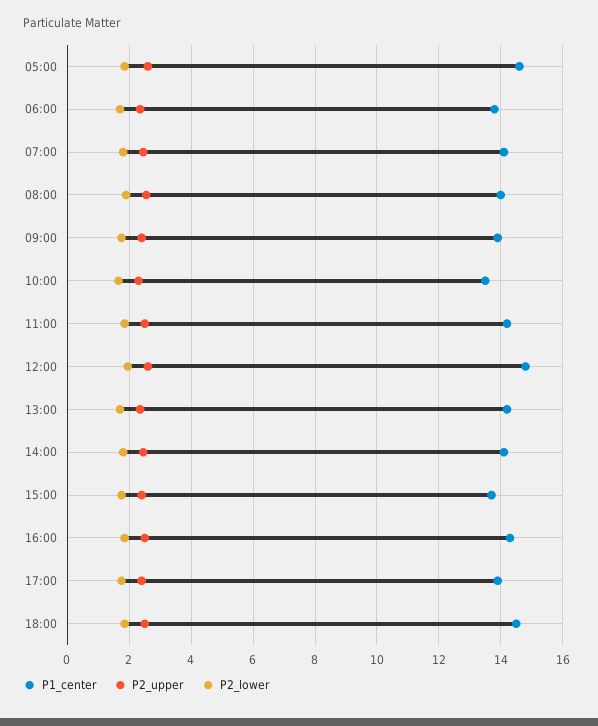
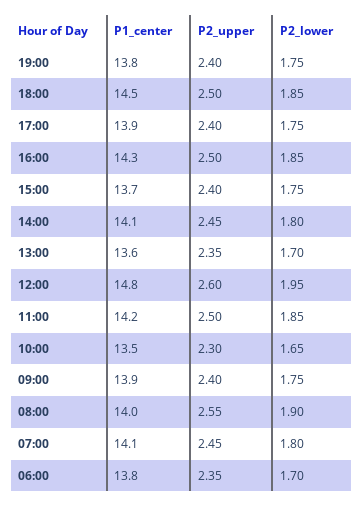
P1_center, 05:00: 14.6 -> none
P2_upper, 05:00: 2.6 -> none
P2_lower, 05:00: 1.8 -> none
P1_center, 13:00: 14.2 -> 13.6
P1_center, 19:00: none -> 13.8
P2_upper, 19:00: none -> 2.4
P2_lower, 19:00: none -> 1.75

